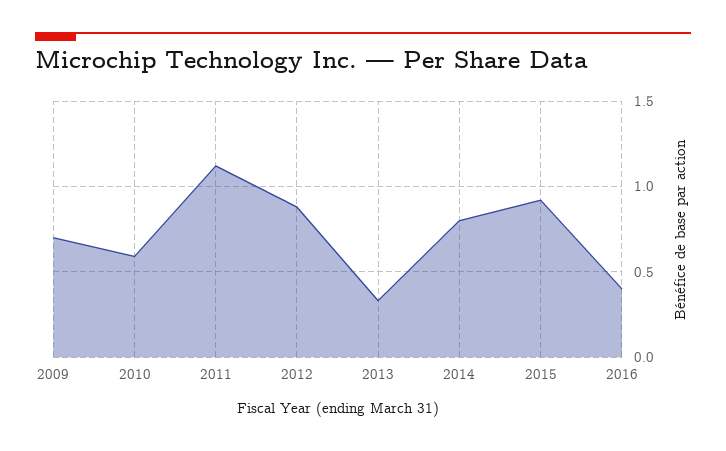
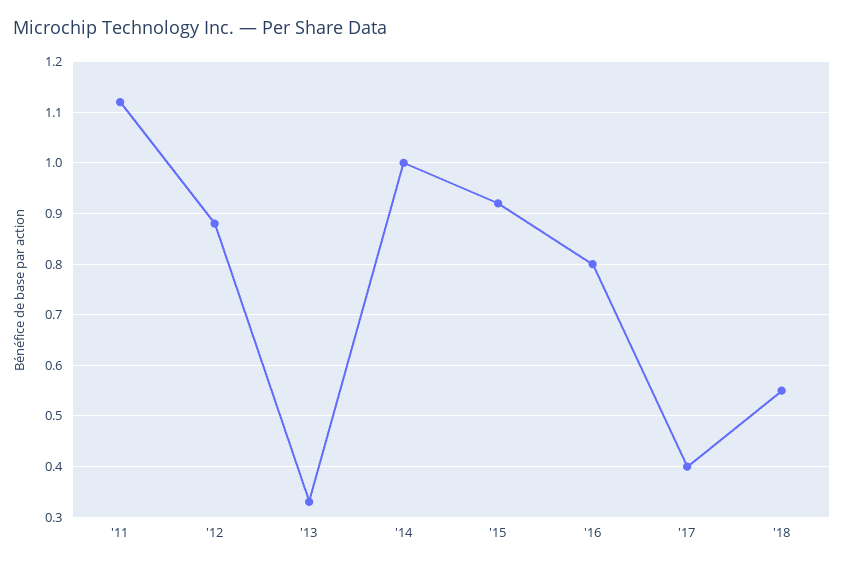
2009: 0.7 -> none
2010: 0.6 -> none
2014: 0.8 -> 1
2016: 0.4 -> 0.8
'17: none -> 0.4
'18: none -> 0.55

